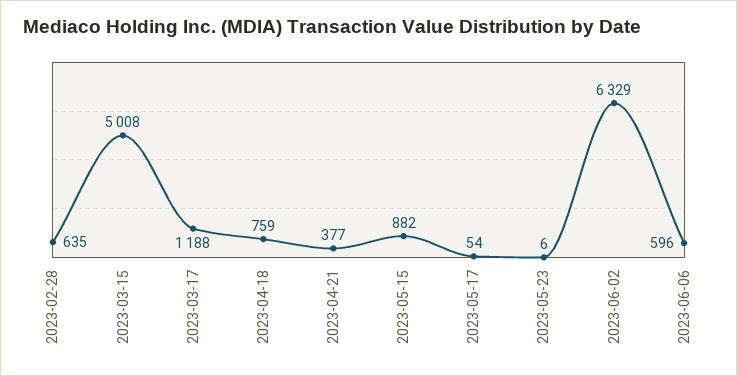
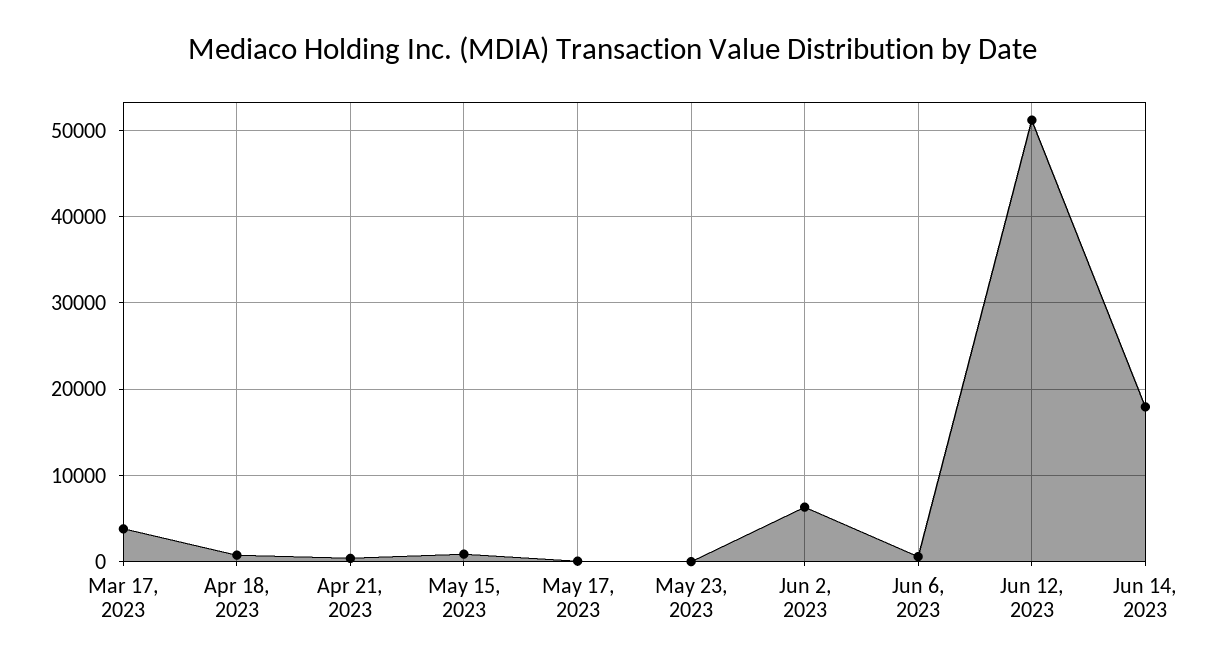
2023-02-28: 635 -> none
2023-03-15: 5008 -> none
2023-03-17: 1188 -> 4000
Jun 12, 2023: none -> 51000
Jun 14, 2023: none -> 18000

